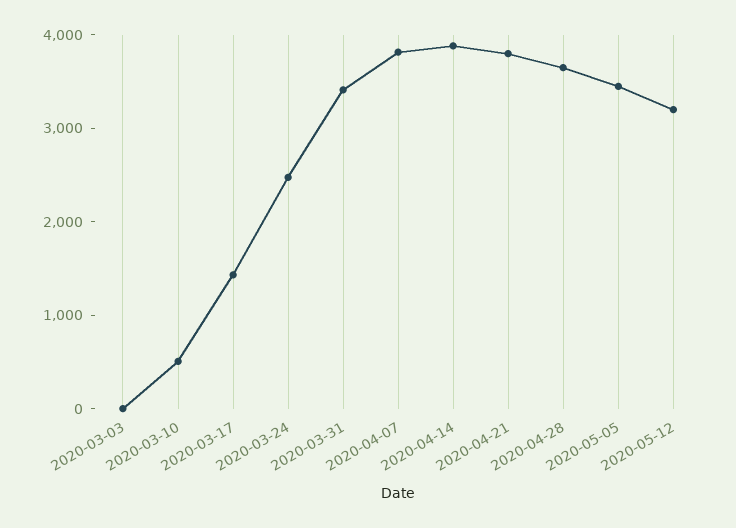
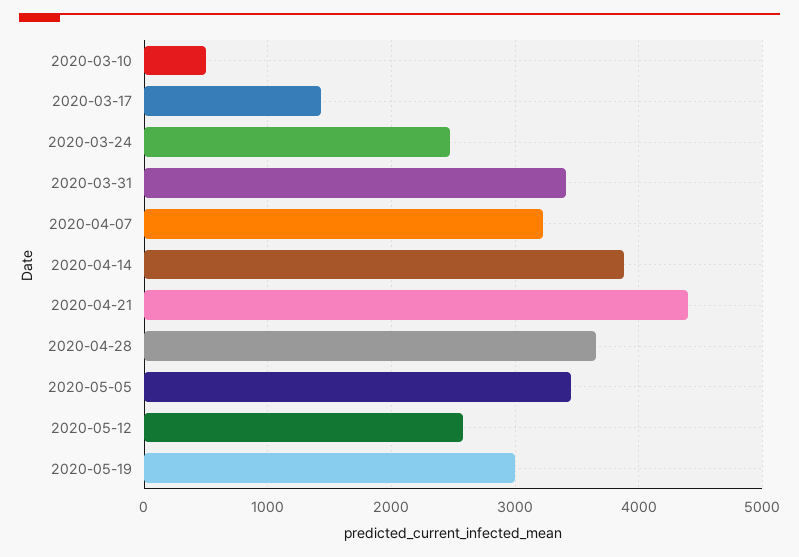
2020-03-03: 0 -> none
2020-04-07: 3800 -> 3200
2020-04-21: 3800 -> 4400
2020-05-12: 3200 -> 2600
2020-05-19: none -> 3000

